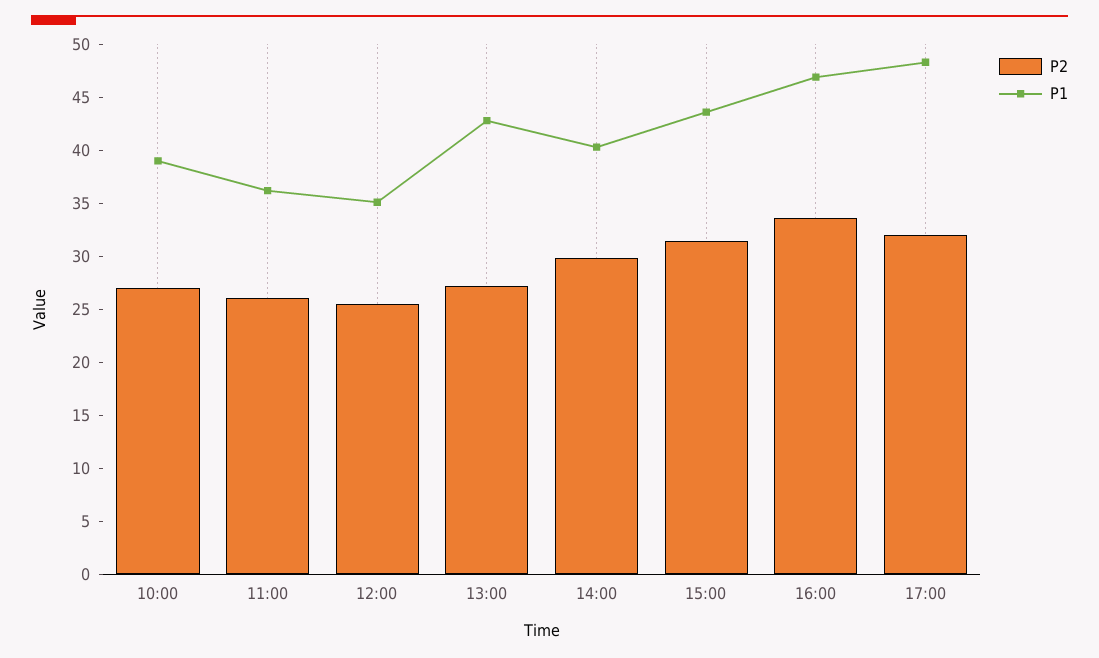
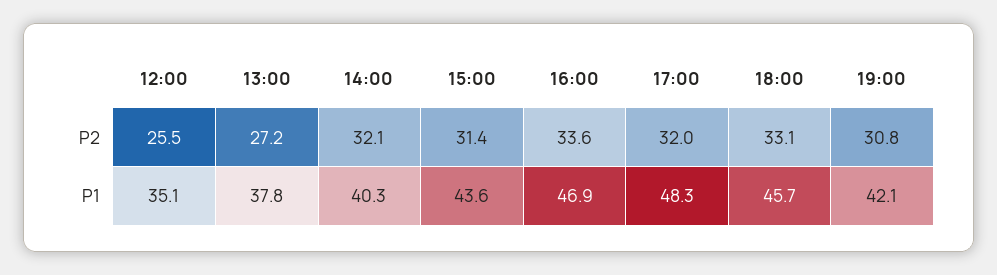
P2, 10:00: 27 -> none
P1, 10:00: 39 -> none
P2, 11:00: 26 -> none
P1, 11:00: 36 -> none
P1, 13:00: 43 -> 37.8
P2, 14:00: 30 -> 32.1
P2, 18:00: none -> 33.1
P2, 19:00: none -> 30.8
P1, 18:00: none -> 45.7
P1, 19:00: none -> 42.1

